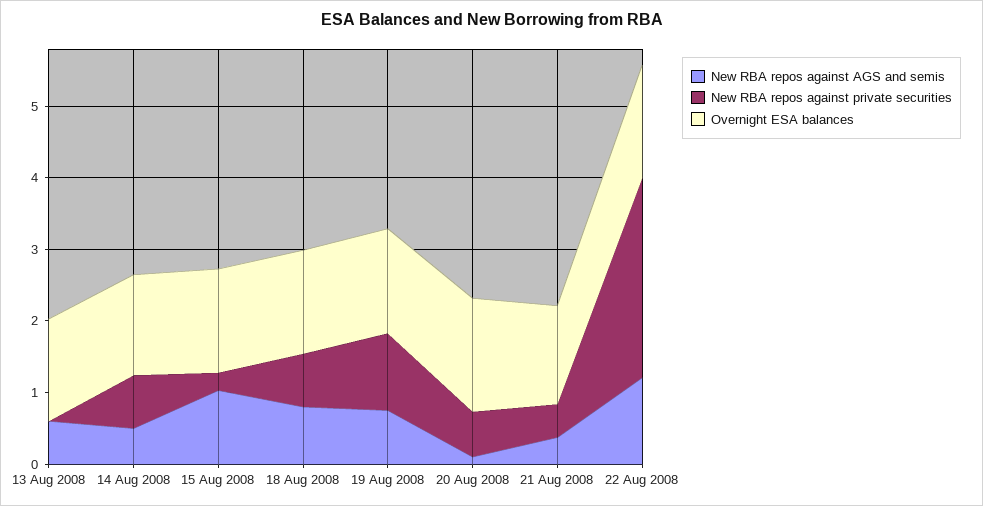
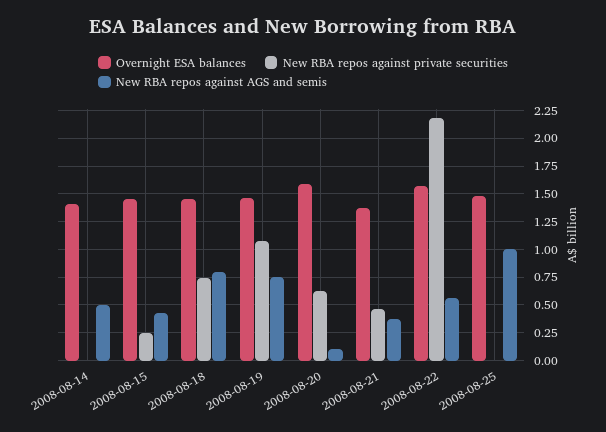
New RBA repos against AGS and semis, 13 Aug 2008: 0.6 -> none
New RBA repos against private securities, 13 Aug 2008: 0 -> none
Overnight ESA balances, 13 Aug 2008: 1.4 -> none
New RBA repos against private securities, 14 Aug 2008: 0.8 -> 0
New RBA repos against AGS and semis, 15 Aug 2008: 1 -> 0.5
New RBA repos against AGS and semis, 22 Aug 2008: 1.2 -> 0.5
New RBA repos against private securities, 22 Aug 2008: 2.8 -> 2.25
Overnight ESA balances, 2008-08-25: none -> 1.5
New RBA repos against private securities, 2008-08-25: none -> 0
New RBA repos against AGS and semis, 2008-08-25: none -> 1

